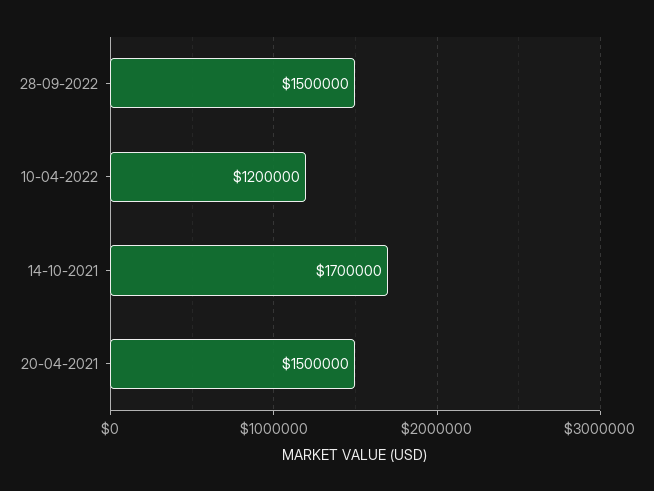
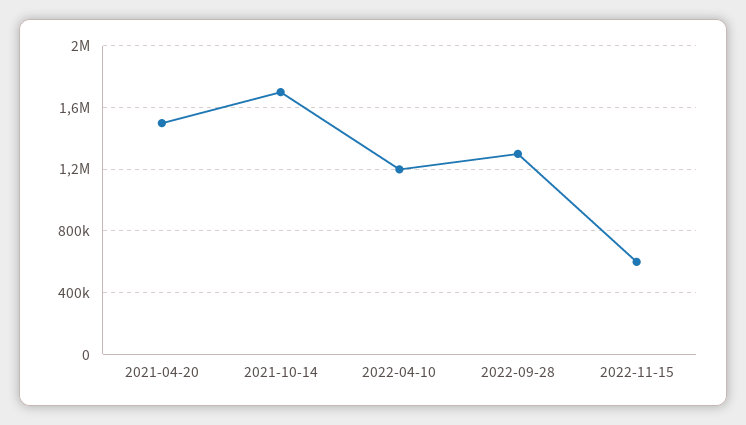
28-09-2022: 1500000 -> 1300000
2022-11-15: none -> 600000

